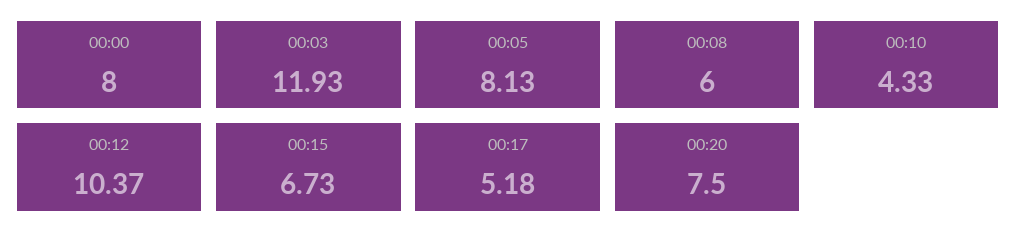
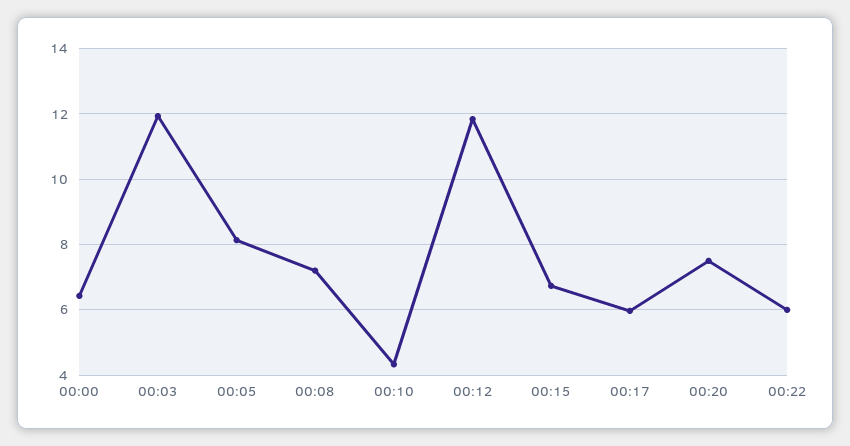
00:00: 8 -> 6.4
00:08: 6 -> 7.2
00:12: 10.37 -> 11.8
00:17: 5.18 -> 6
00:22: none -> 6

